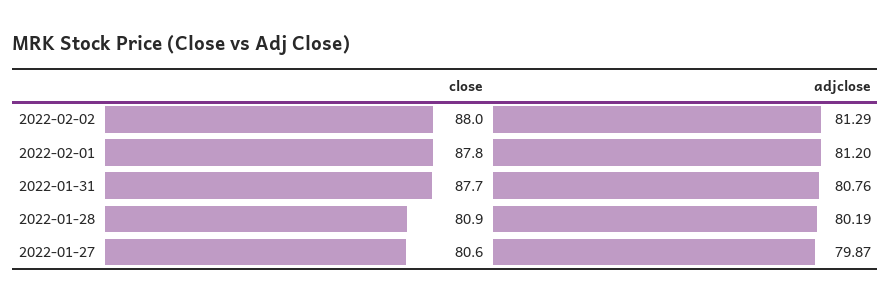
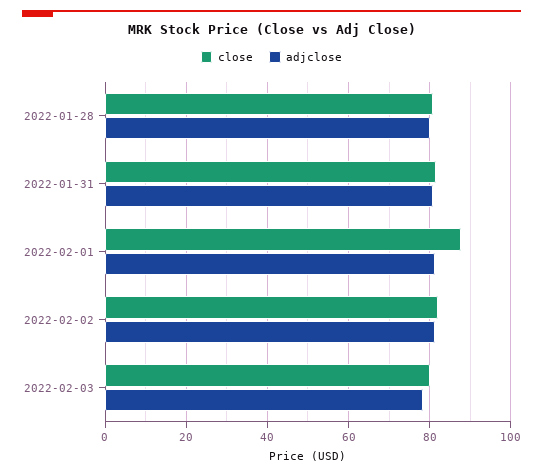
close, 2022-02-02: 88 -> 82
close, 2022-01-31: 87.7 -> 82
close, 2022-01-27: 80.6 -> none
adjclose, 2022-01-27: 79.87 -> none
close, 2022-02-03: none -> 80
adjclose, 2022-02-03: none -> 78

